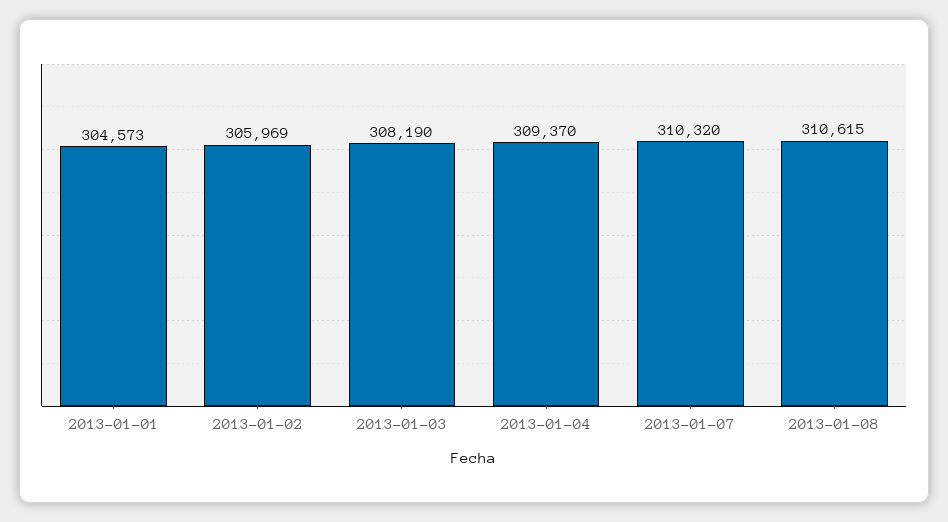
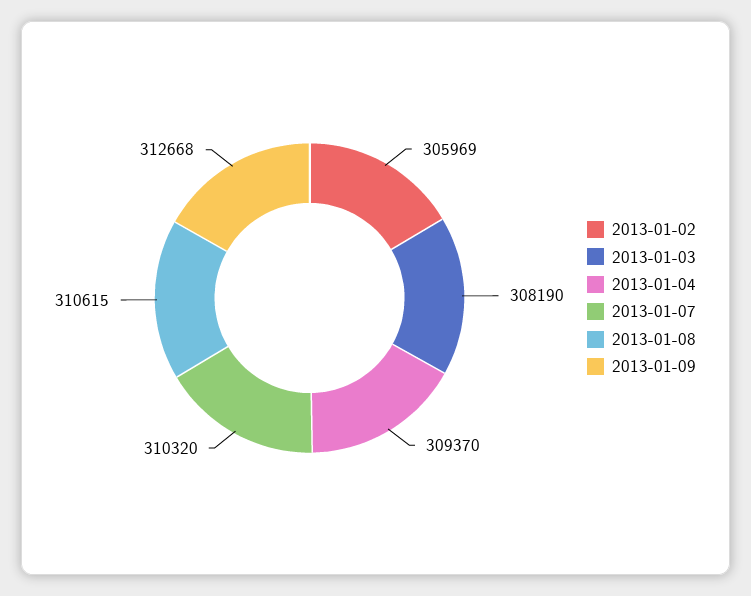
2013-01-01: 304573 -> none
2013-01-09: none -> 312668

